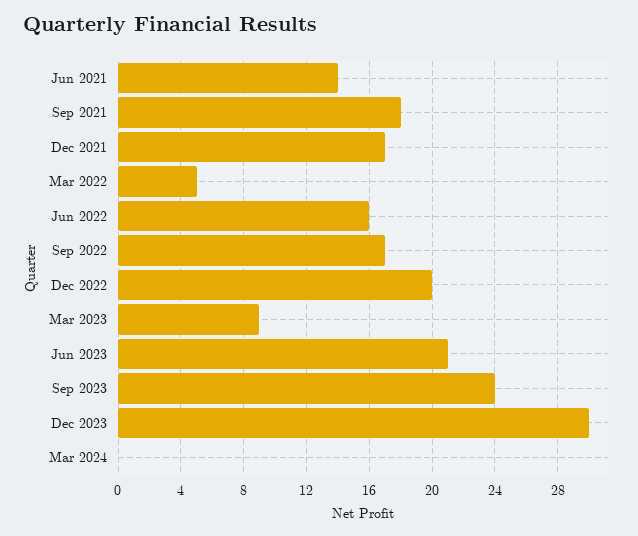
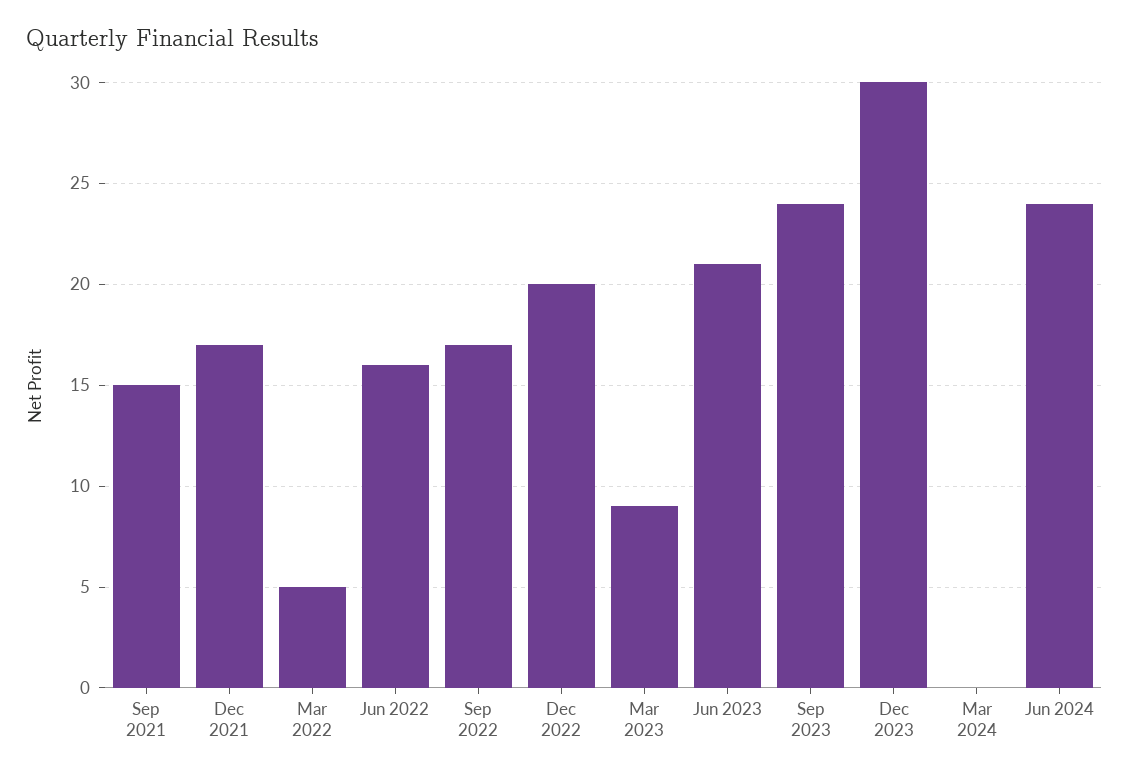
Jun 2021: 14 -> none
Sep 2021: 18 -> 15
Jun 2024: none -> 24

